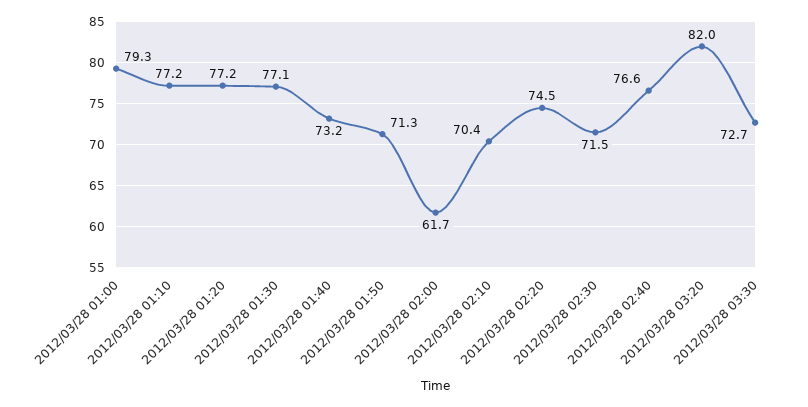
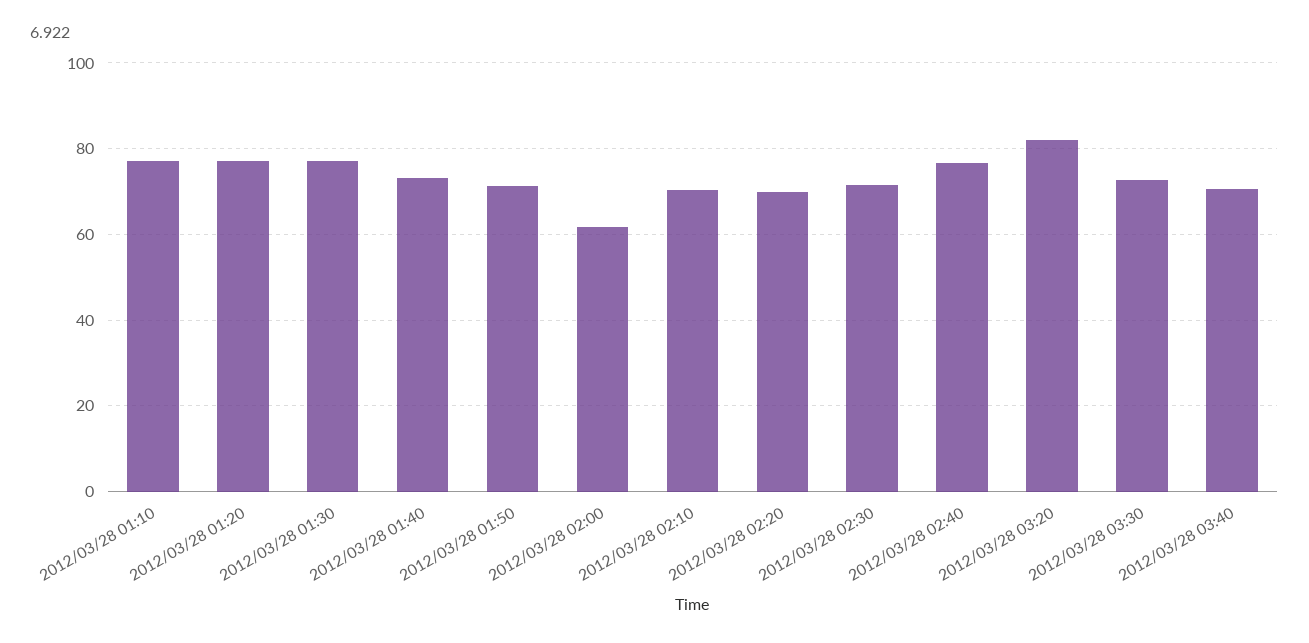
2012/03/28 01:00: 79.3 -> none
2012/03/28 02:20: 74.5 -> 70
2012/03/28 03:40: none -> 70

